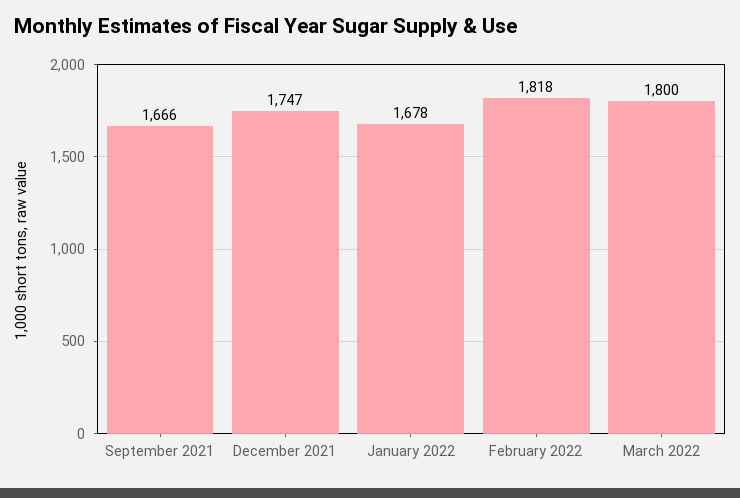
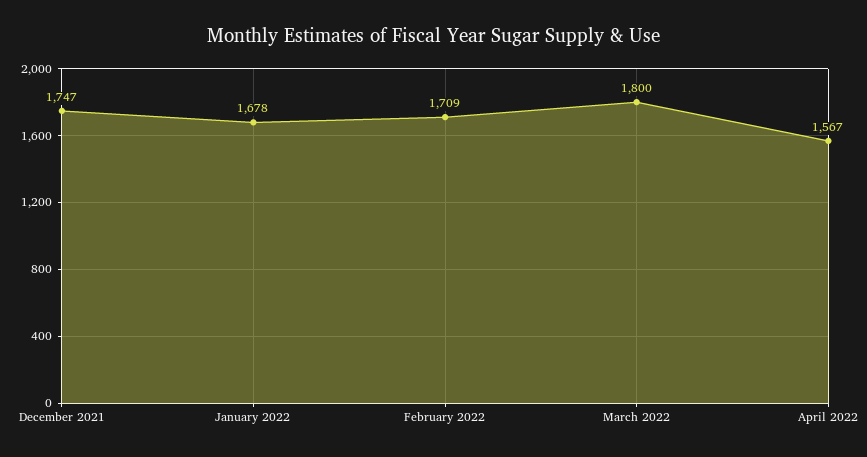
September 2021: 1666 -> none
February 2022: 1818 -> 1709
April 2022: none -> 1567

